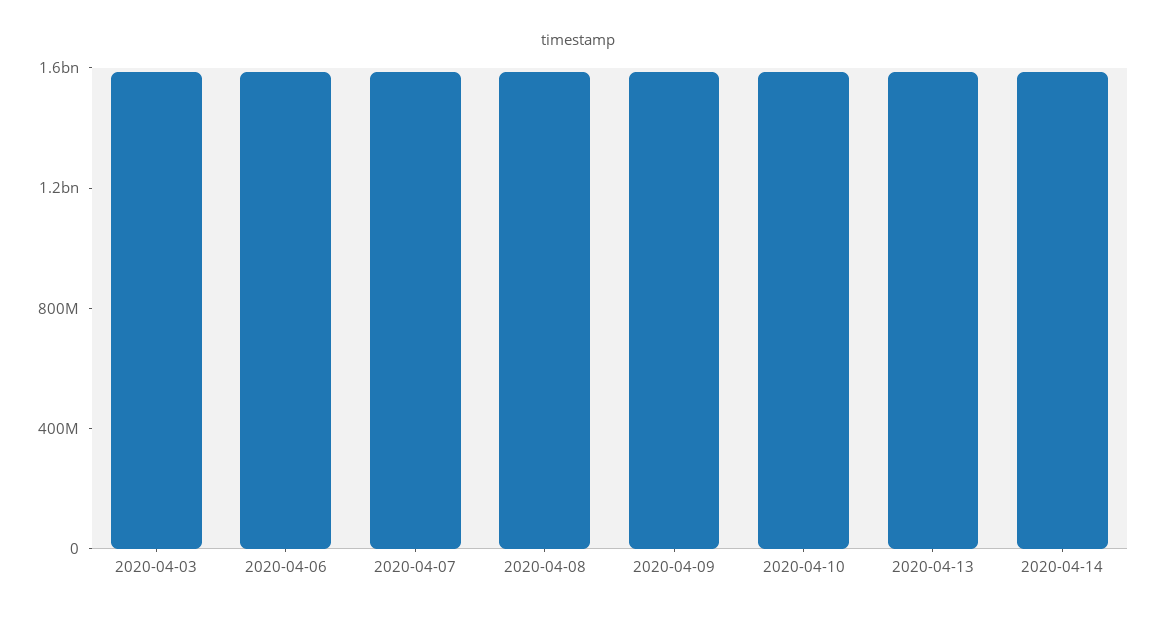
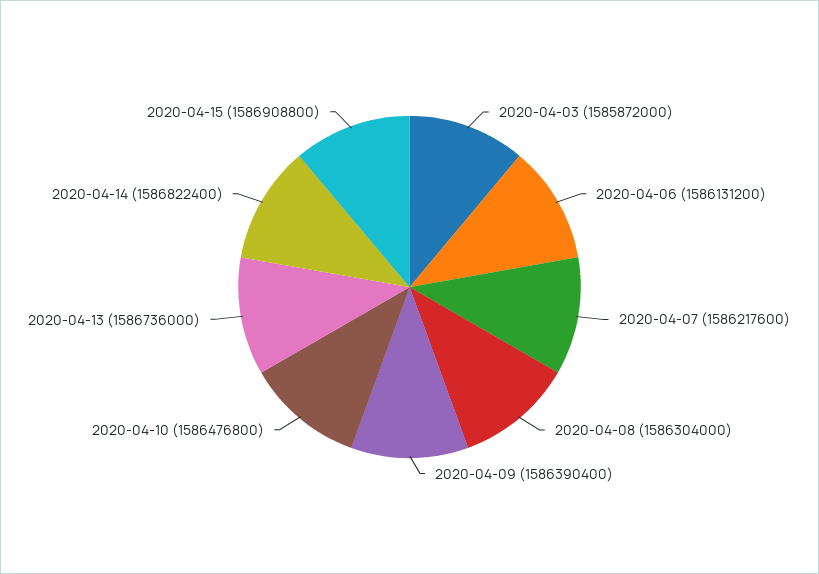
2020-04-15: none -> 1586908800

